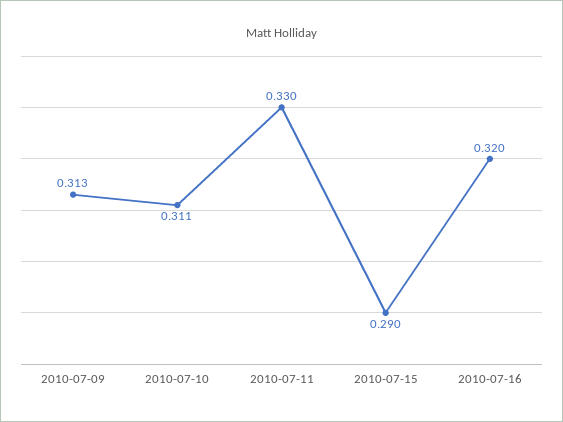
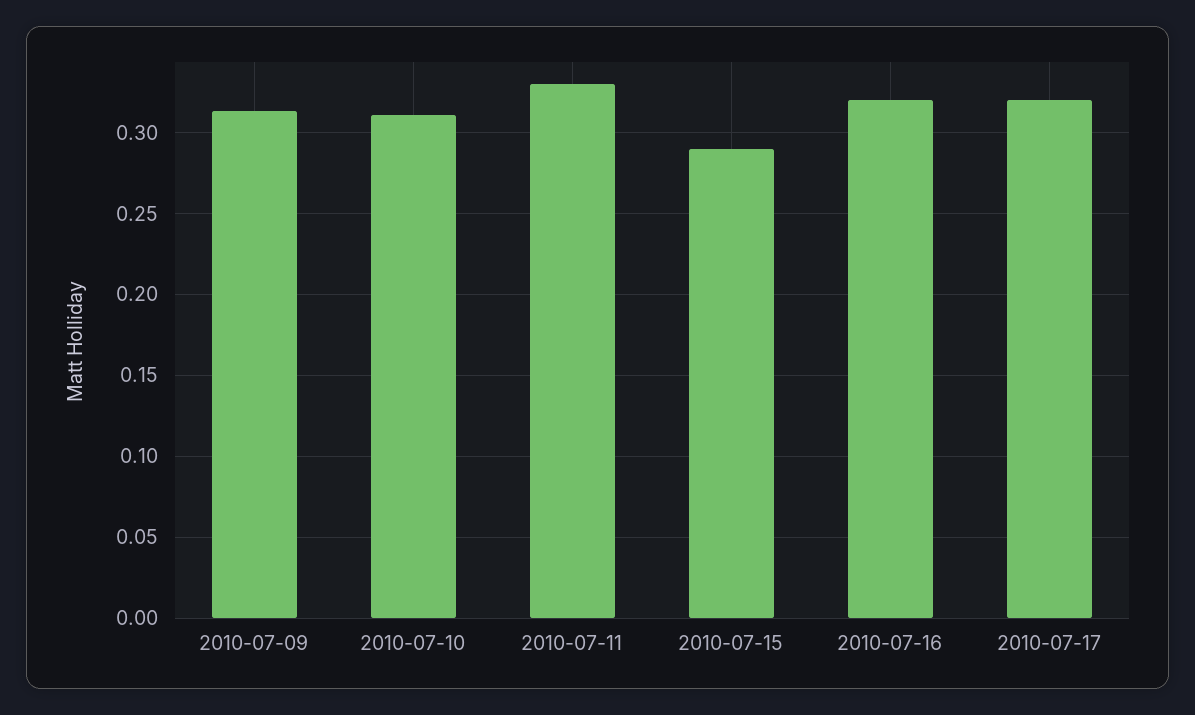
2010-07-17: none -> 0.32

